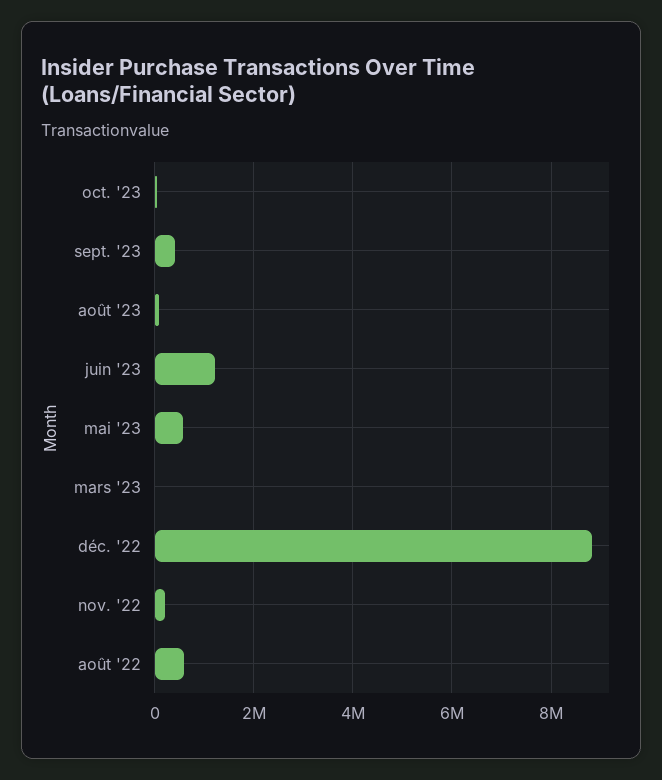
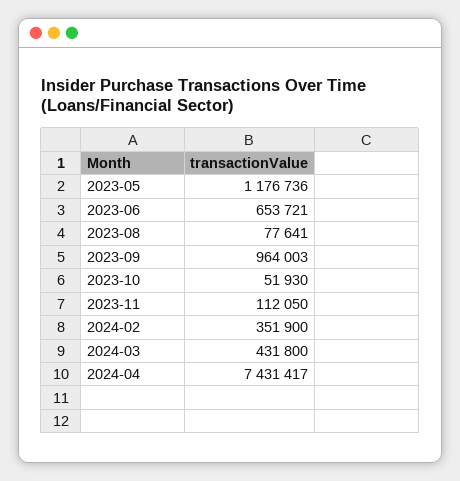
sept. '23: 400000 -> 964003
juin '23: 1200000 -> 653721
mai '23: 600000 -> 1176736
mars '23: 0 -> none
déc. '22: 8800000 -> none
nov. '22: 200000 -> none
août '22: 600000 -> none
2023-11: none -> 112050
2024-02: none -> 351900
2024-03: none -> 431800
2024-04: none -> 7431417

